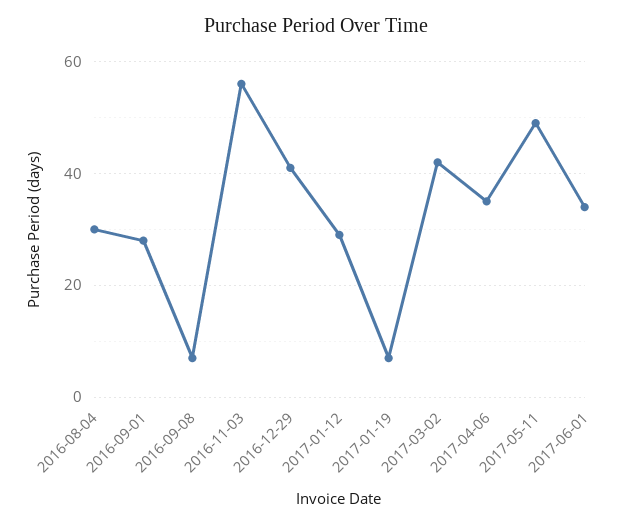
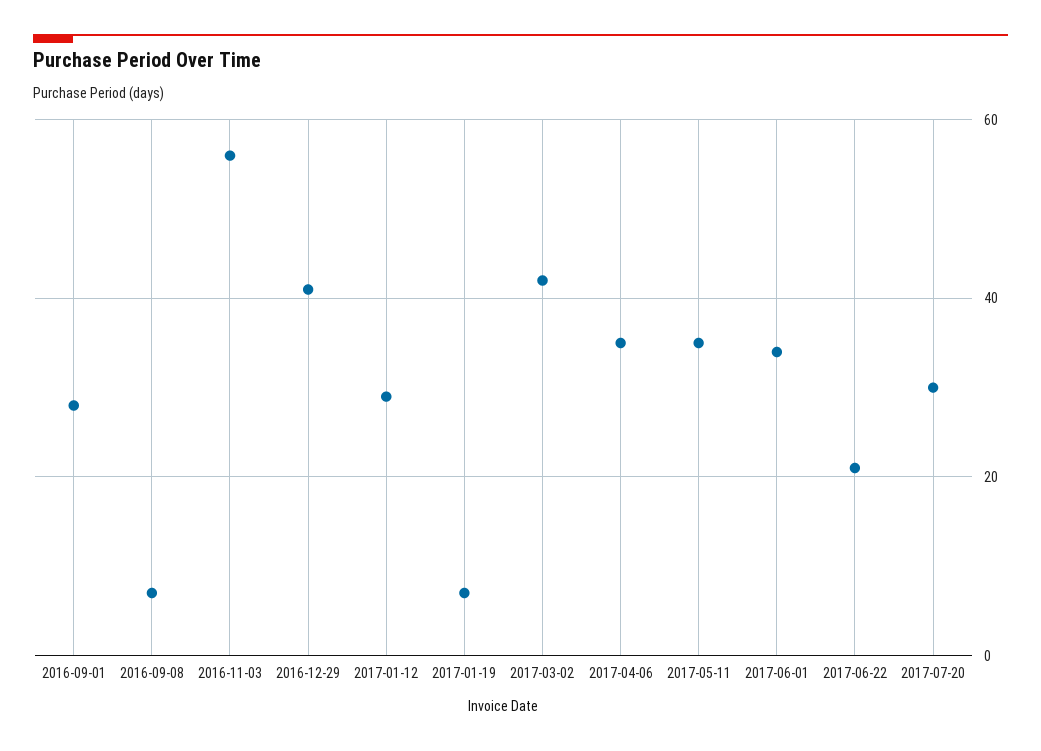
2016-08-04: 30 -> none
2017-05-11: 50 -> 35
2017-06-22: none -> 20
2017-07-20: none -> 30

